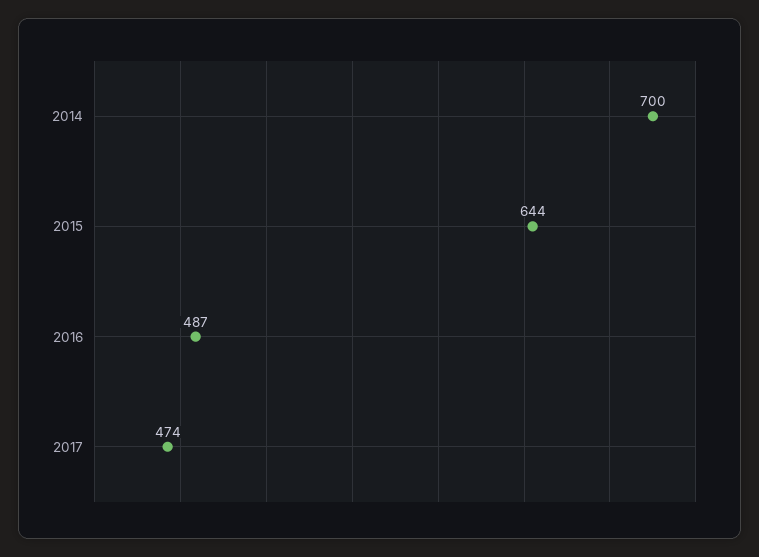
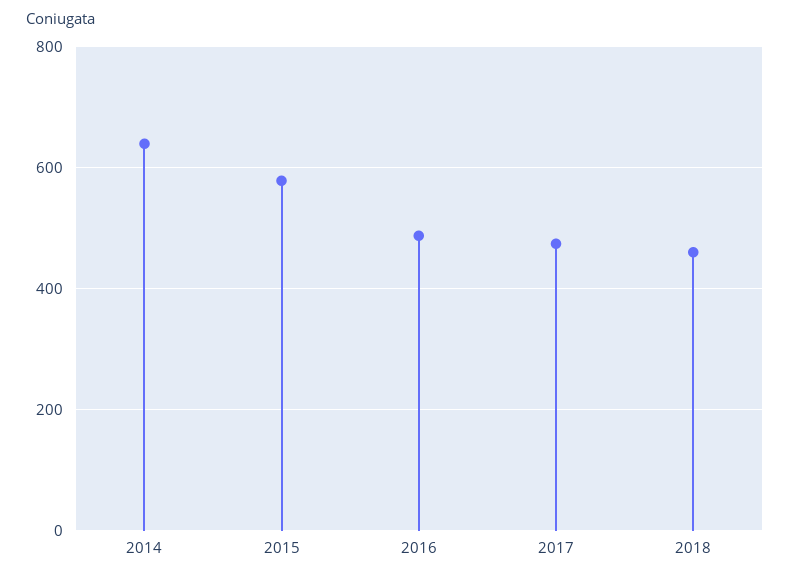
2014: 700 -> 640
2015: 644 -> 580
2018: none -> 460

